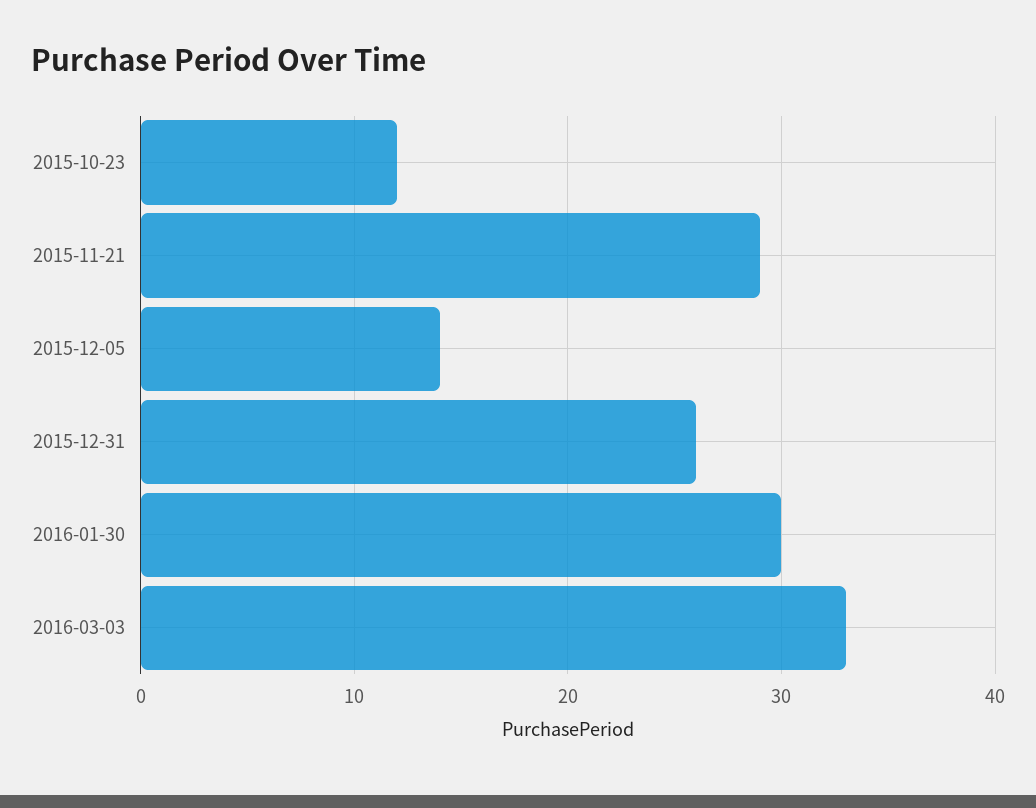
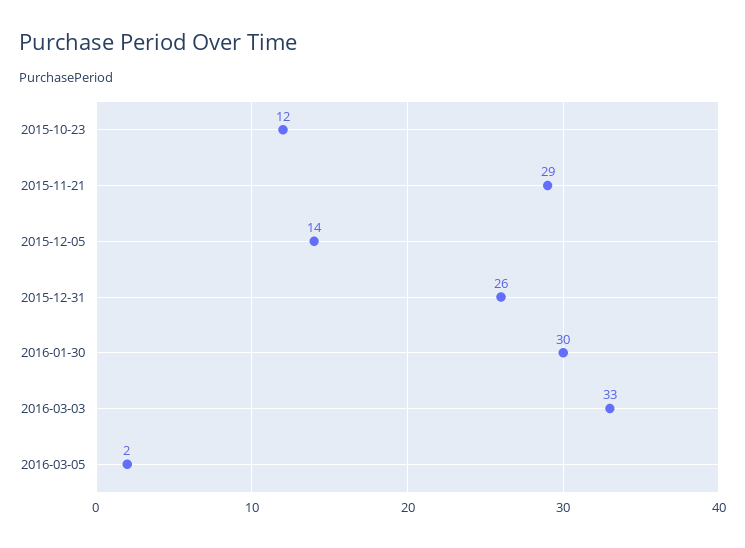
2016-03-05: none -> 2

